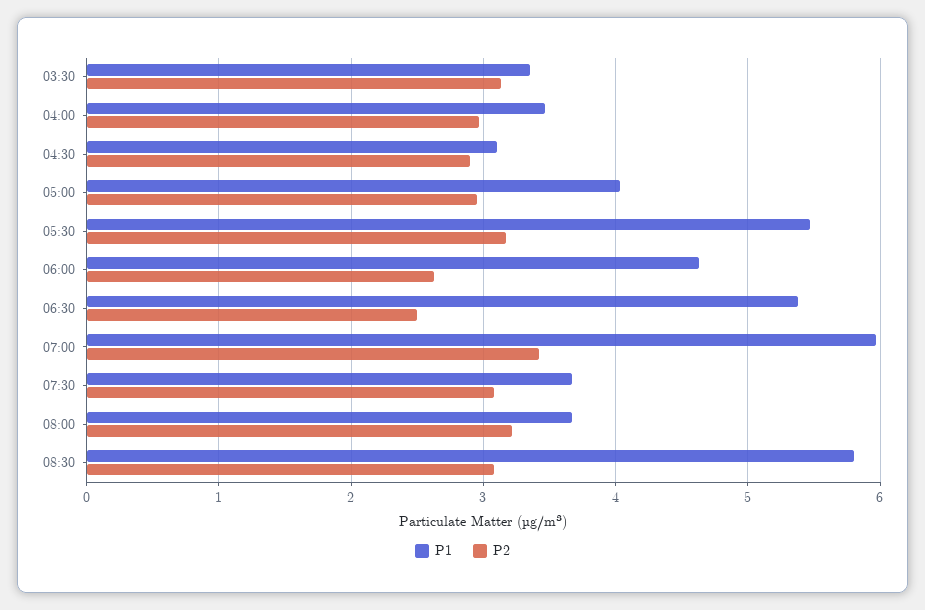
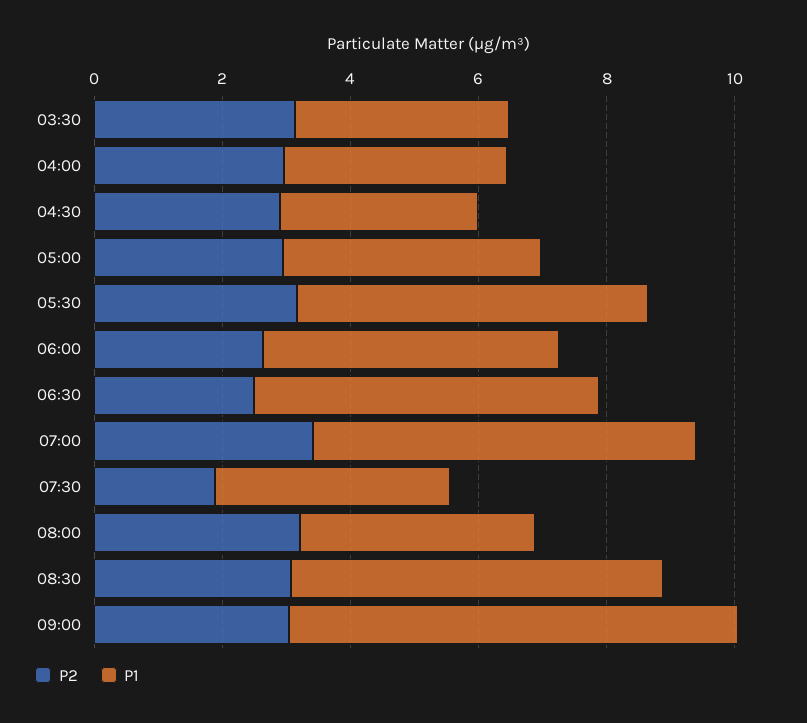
P2, 07:30: 3.1 -> 2
P2, 09:00: none -> 3
P1, 09:00: none -> 7

